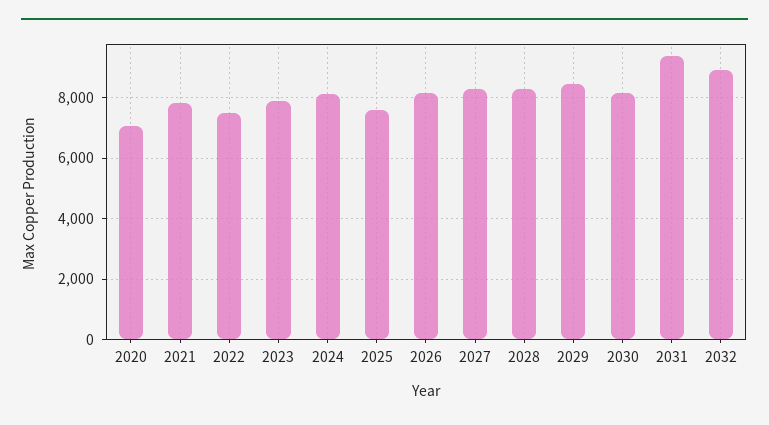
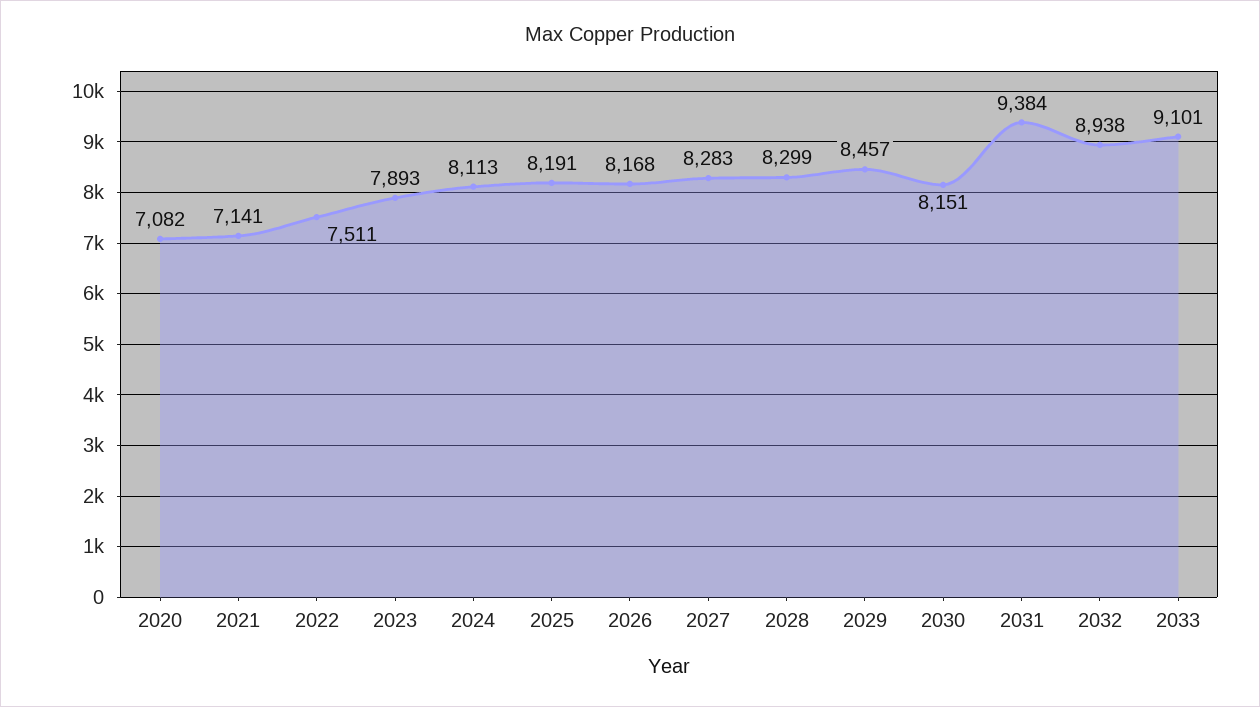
2021: 7800 -> 7141
2025: 7600 -> 8191
2033: none -> 9101

